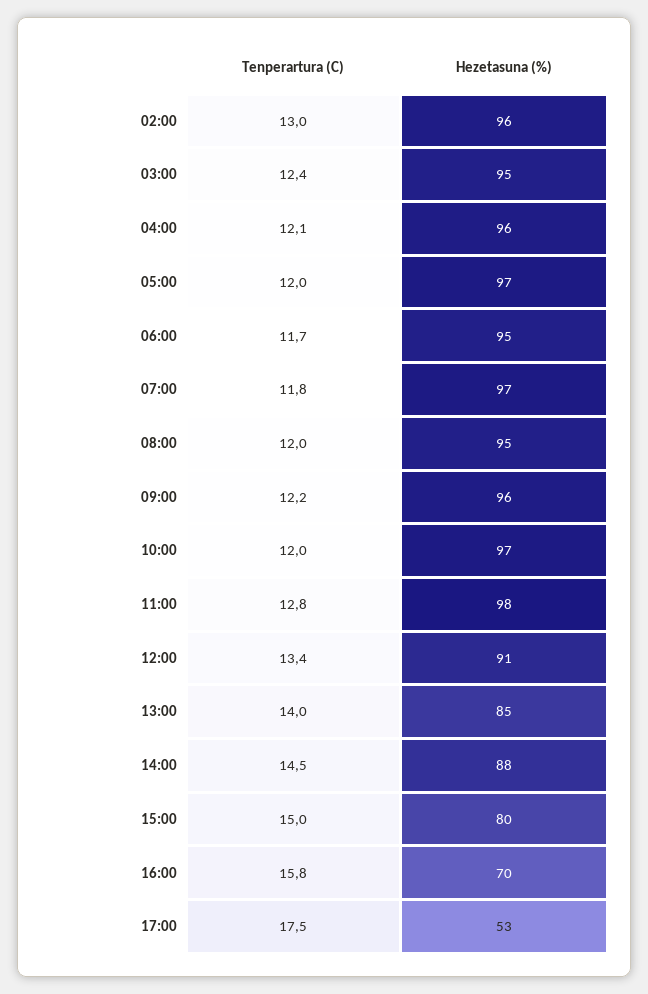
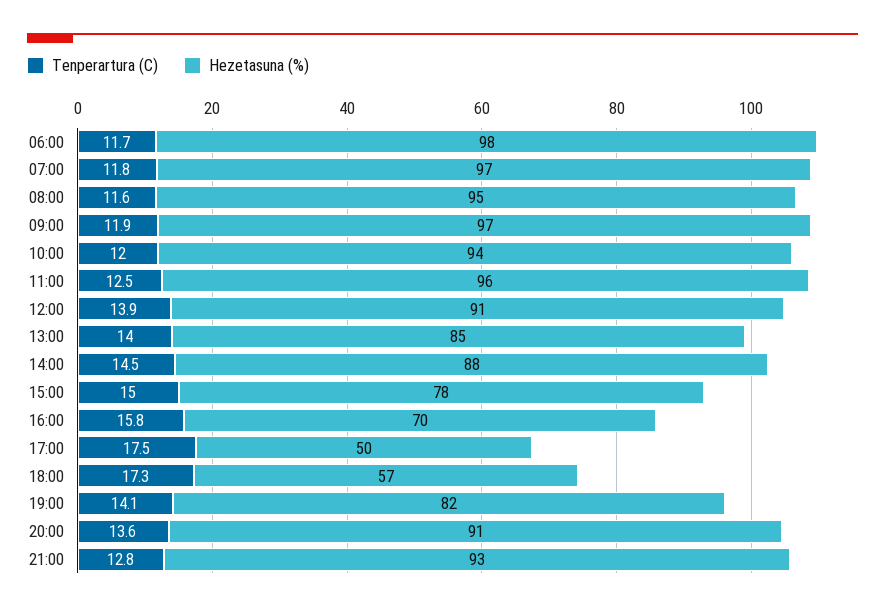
Tenperartura (C), 02:00: 13 -> none
Hezetasuna (%), 02:00: 96 -> none
Tenperartura (C), 03:00: 12.4 -> none
Hezetasuna (%), 03:00: 95 -> none
Tenperartura (C), 04:00: 12.1 -> none
Hezetasuna (%), 04:00: 96 -> none
Tenperartura (C), 05:00: 12 -> none
Hezetasuna (%), 05:00: 97 -> none
Hezetasuna (%), 06:00: 95 -> 98
Tenperartura (C), 08:00: 12 -> 11.6
Tenperartura (C), 09:00: 12.2 -> 11.9
Hezetasuna (%), 09:00: 96 -> 97
Hezetasuna (%), 10:00: 97 -> 94
Tenperartura (C), 11:00: 12.8 -> 12.5
Hezetasuna (%), 11:00: 98 -> 96
Tenperartura (C), 12:00: 13.4 -> 13.9
Hezetasuna (%), 15:00: 80 -> 78
Hezetasuna (%), 17:00: 53 -> 50
Tenperartura (C), 18:00: none -> 17.3
Hezetasuna (%), 18:00: none -> 57
Tenperartura (C), 19:00: none -> 14.1
Hezetasuna (%), 19:00: none -> 82
Tenperartura (C), 20:00: none -> 13.6
Hezetasuna (%), 20:00: none -> 91
Tenperartura (C), 21:00: none -> 12.8
Hezetasuna (%), 21:00: none -> 93

